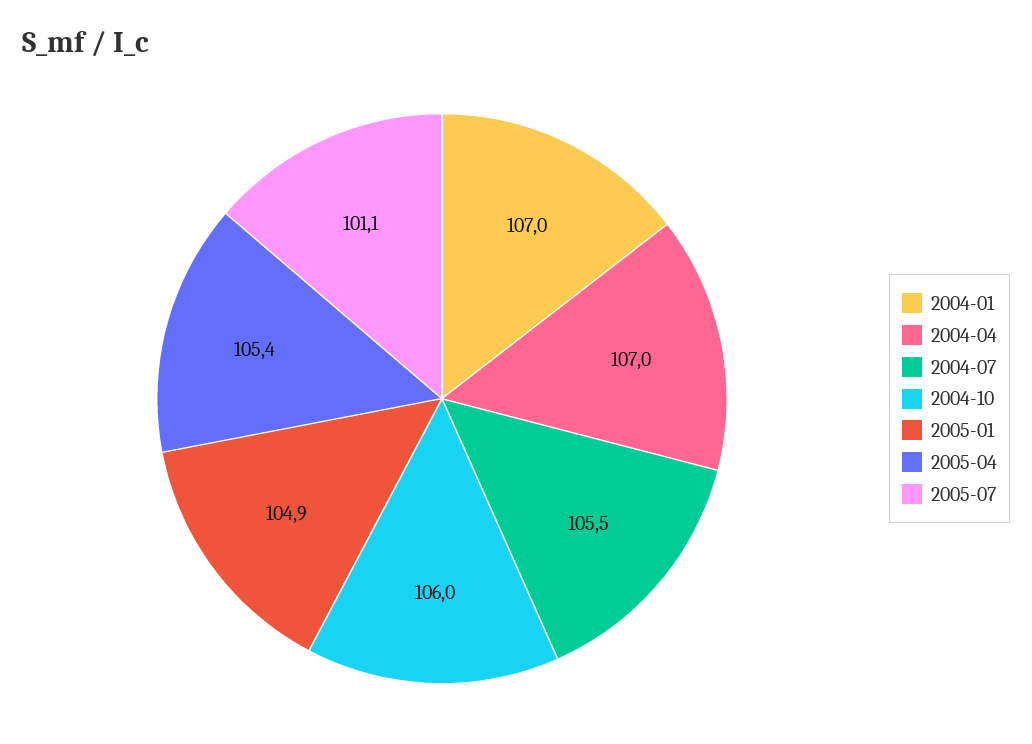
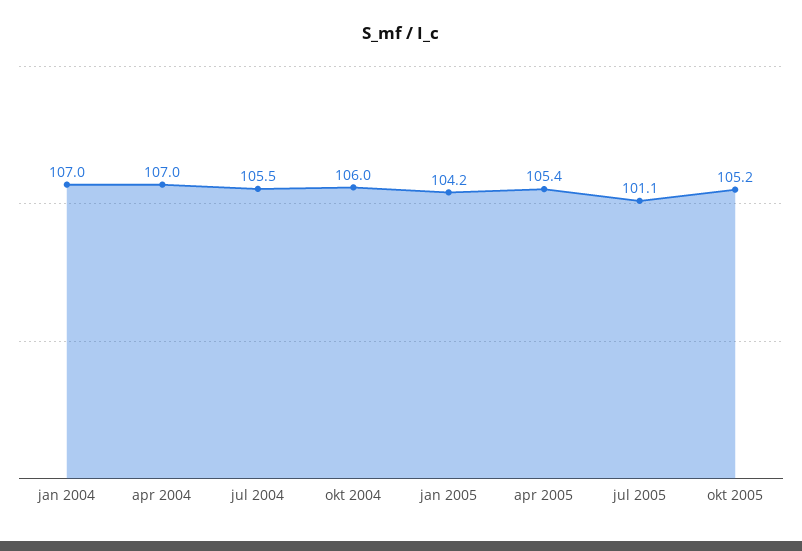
2005-01: 104.9 -> 104.2
okt 2005: none -> 105.2

